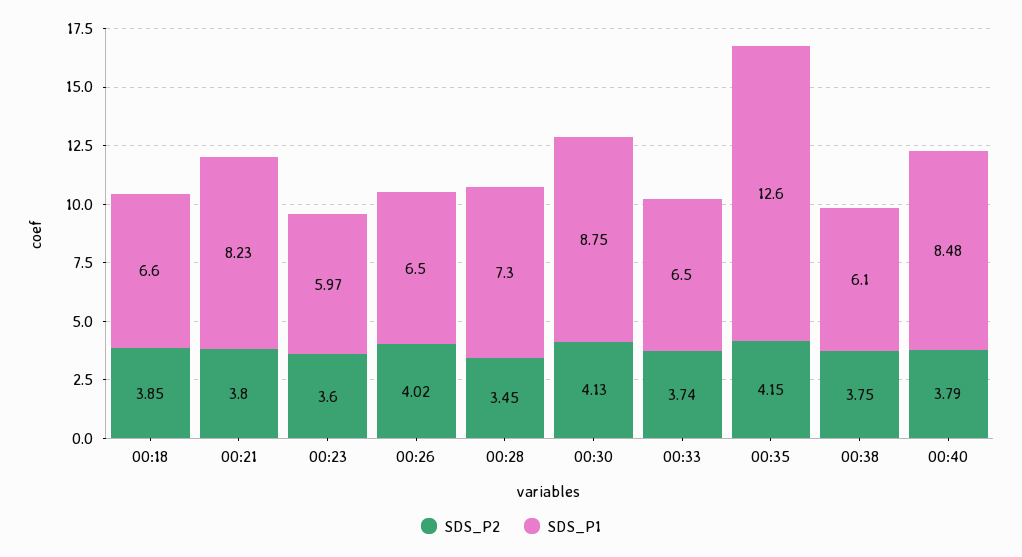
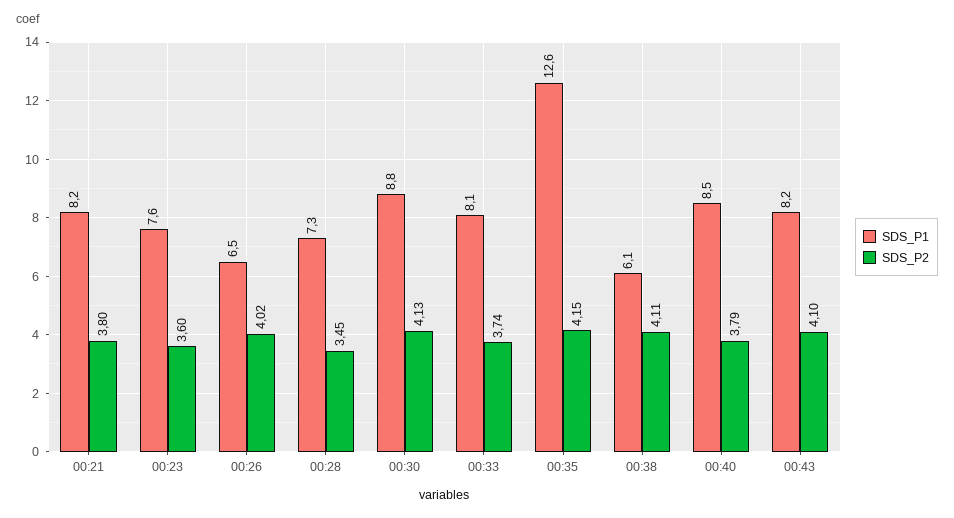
SDS_P2, 00:18: 3.85 -> none
SDS_P1, 00:18: 6.6 -> none
SDS_P1, 00:23: 5.97 -> 7.6
SDS_P1, 00:33: 6.5 -> 8.1
SDS_P2, 00:38: 3.75 -> 4.11
SDS_P1, 00:43: none -> 8.2
SDS_P2, 00:43: none -> 4.1

